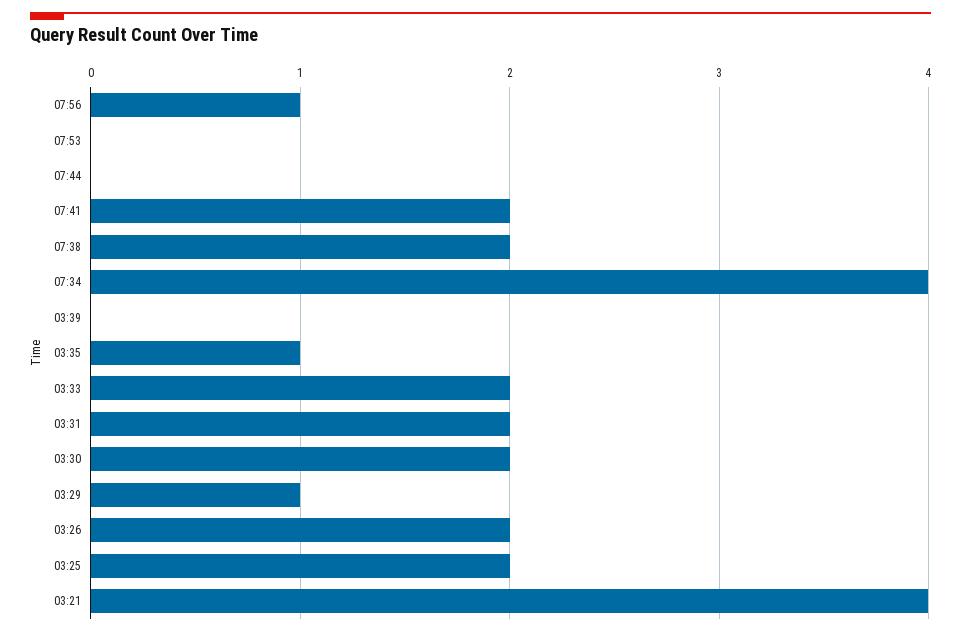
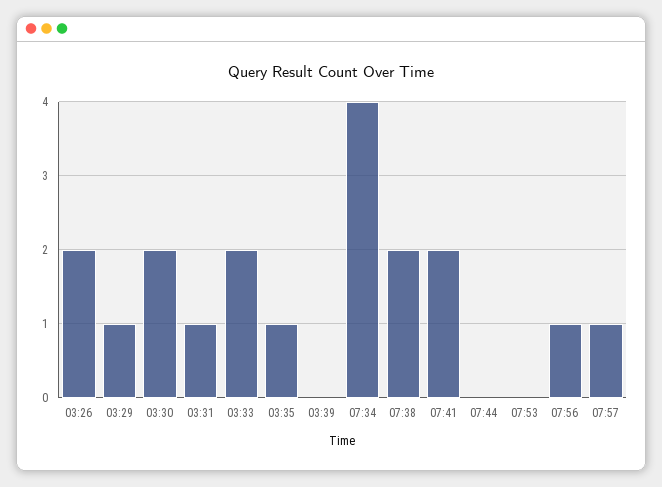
03:31: 2 -> 1
03:25: 2 -> none
03:21: 4 -> none
07:57: none -> 1

